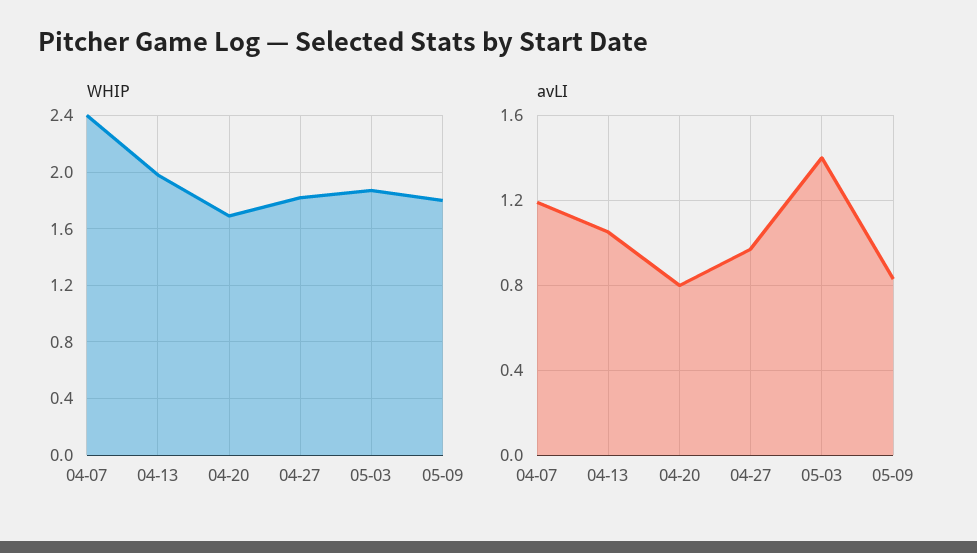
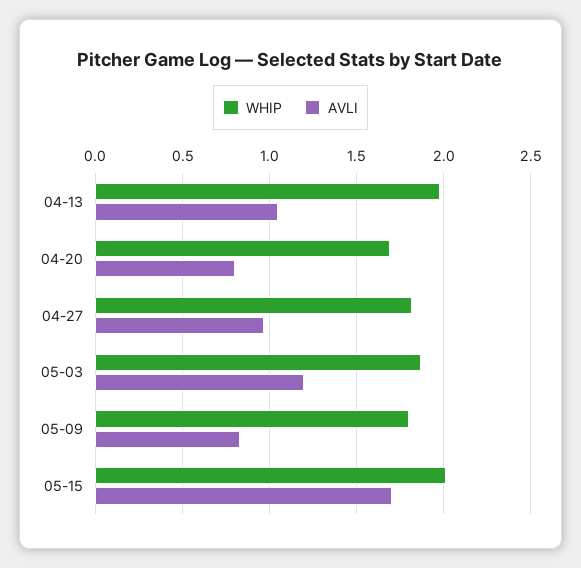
WHIP, 04-07: 2.4 -> none
avLI, 04-07: 1.2 -> none
avLI, 05-03: 1.4 -> 1.2
WHIP, 05-15: none -> 2
avLI, 05-15: none -> 1.7

